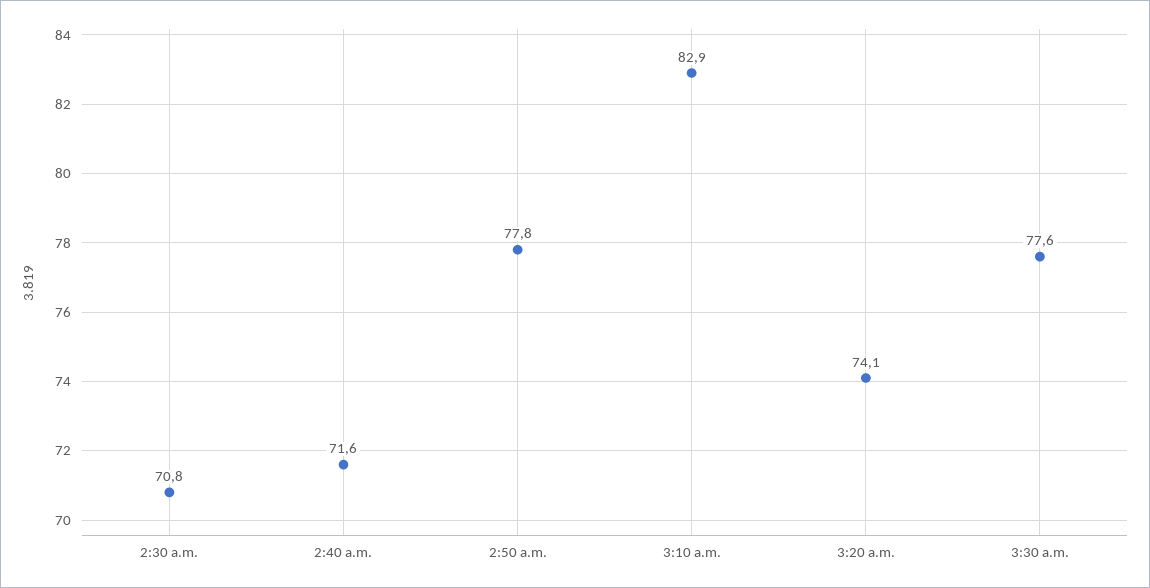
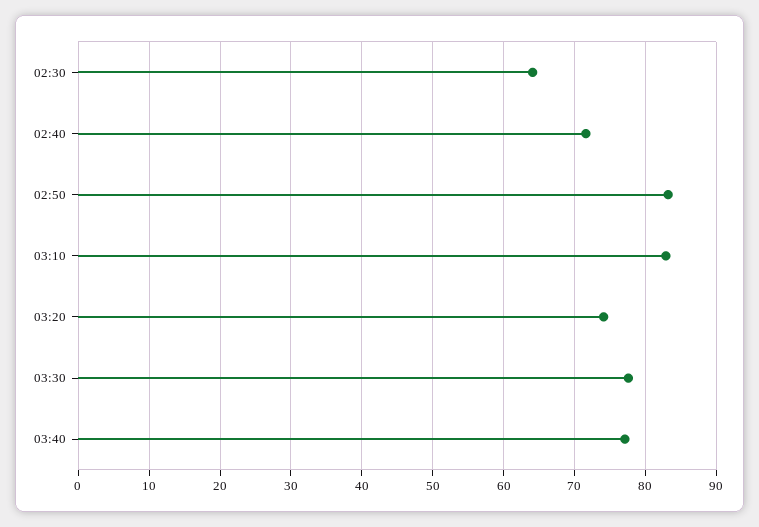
2:30 a.m.: 70.8 -> 64
2:50 a.m.: 77.8 -> 83
03:40: none -> 77

